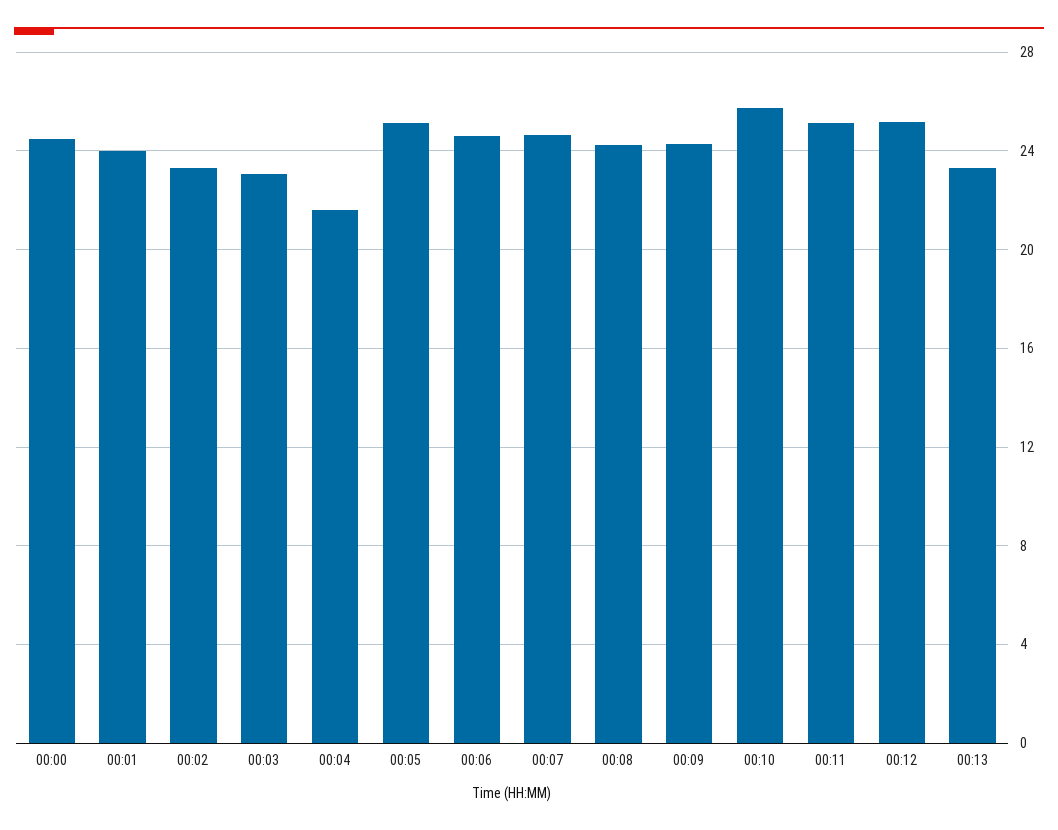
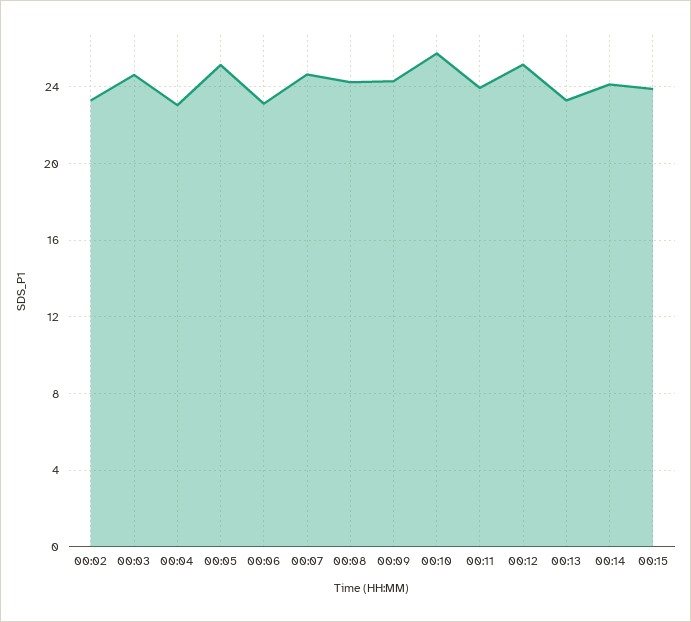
00:00: 24.5 -> none
00:01: 24 -> none
00:03: 23 -> 24.5
00:04: 21.5 -> 23
00:06: 24.5 -> 23
00:11: 25 -> 24
00:14: none -> 24
00:15: none -> 24

